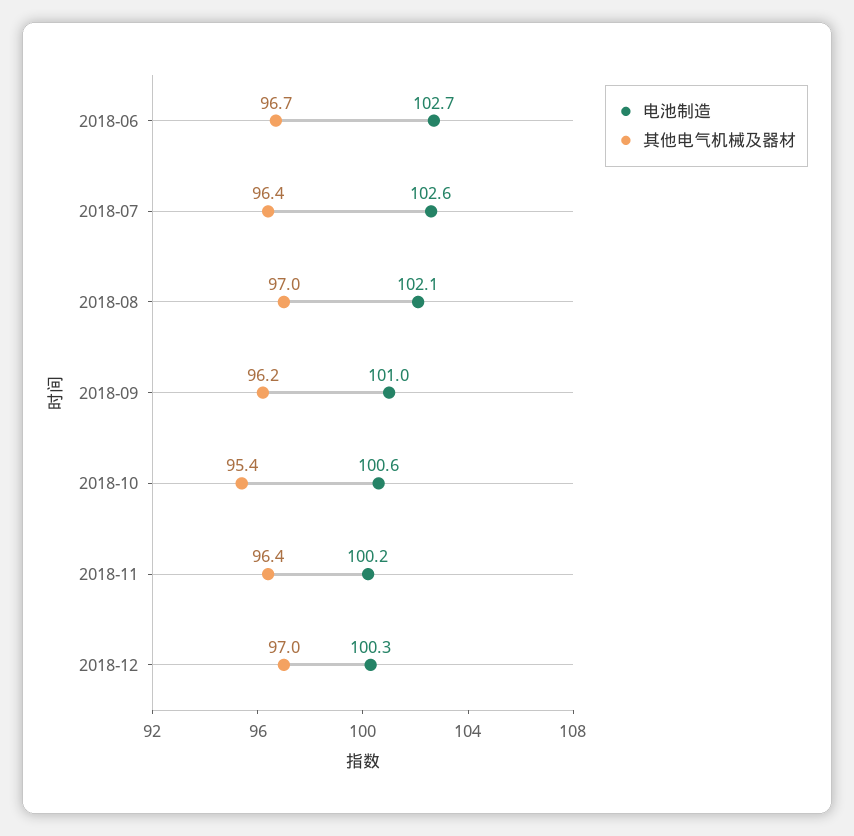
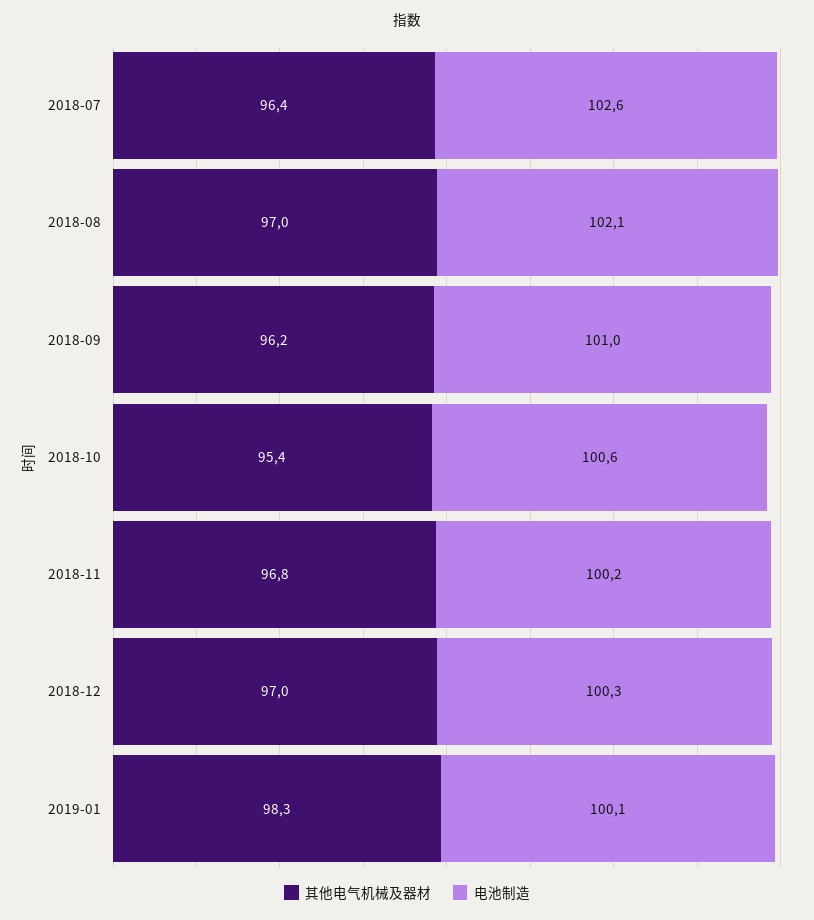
电池制造, 2018-06: 102.7 -> none
其他电气机械及器材, 2018-06: 96.7 -> none
其他电气机械及器材, 2018-11: 96.4 -> 96.8
其他电气机械及器材, 2019-01: none -> 98.3
电池制造, 2019-01: none -> 100.1

